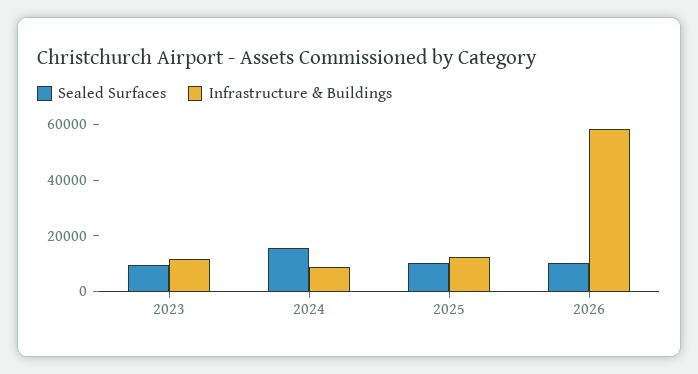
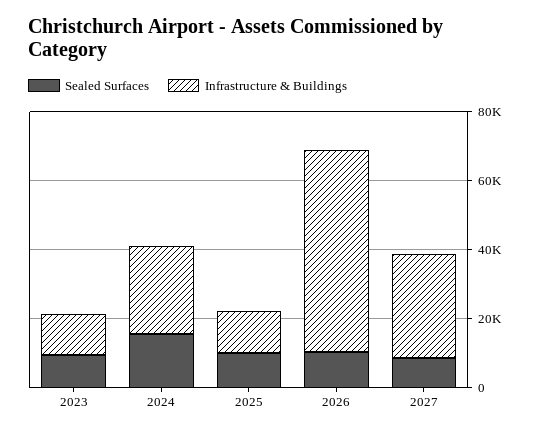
Infrastructure & Buildings, 2024: 10000 -> 25000
Sealed Surfaces, 2027: none -> 10000
Infrastructure & Buildings, 2027: none -> 30000

